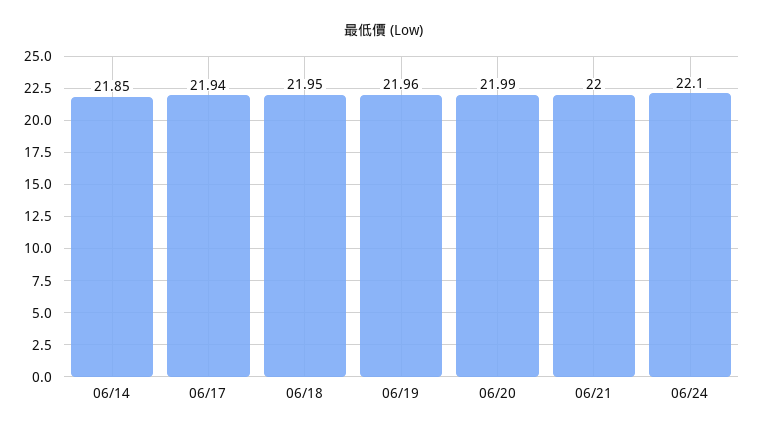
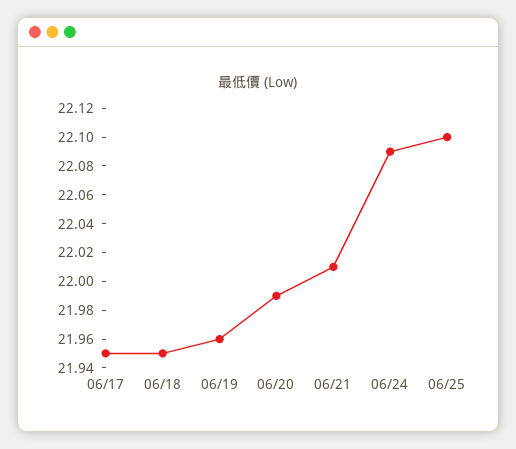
06/14: 21.85 -> none
06/17: 21.94 -> 21.95
06/21: 22 -> 22.01
06/24: 22.1 -> 22.09
06/25: none -> 22.1

